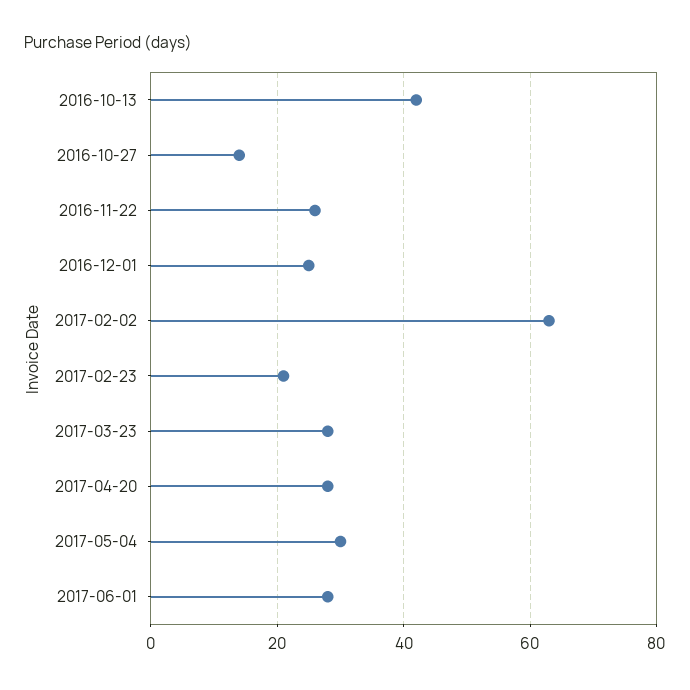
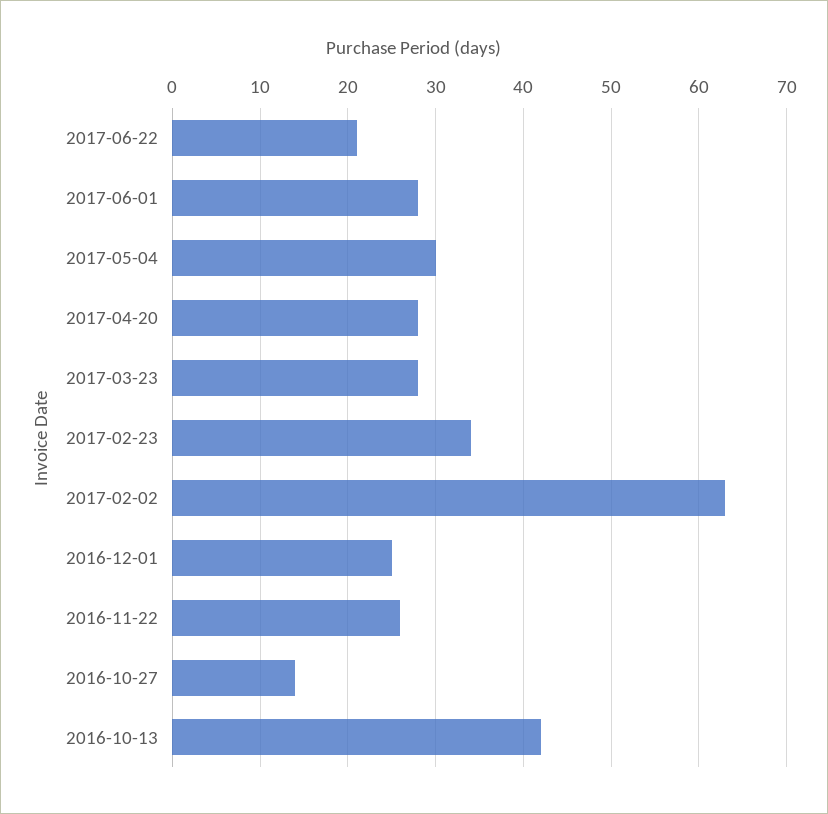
2017-02-23: 20 -> 34
2017-06-22: none -> 21

